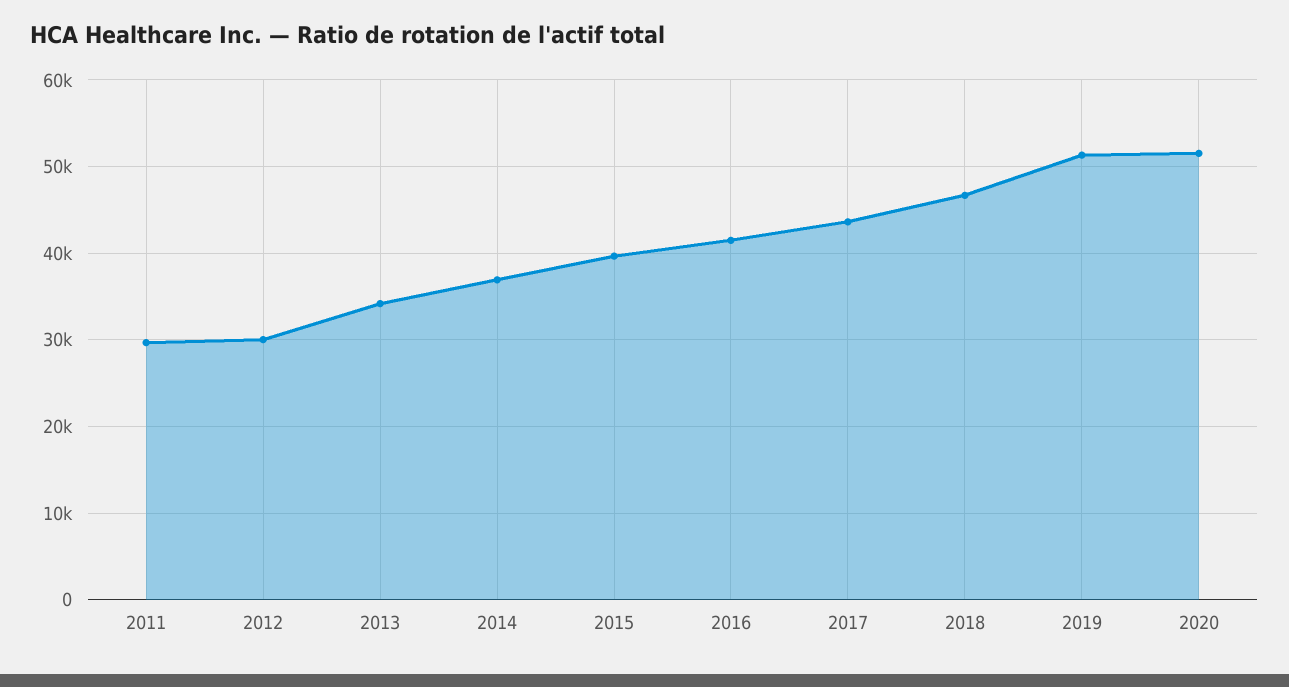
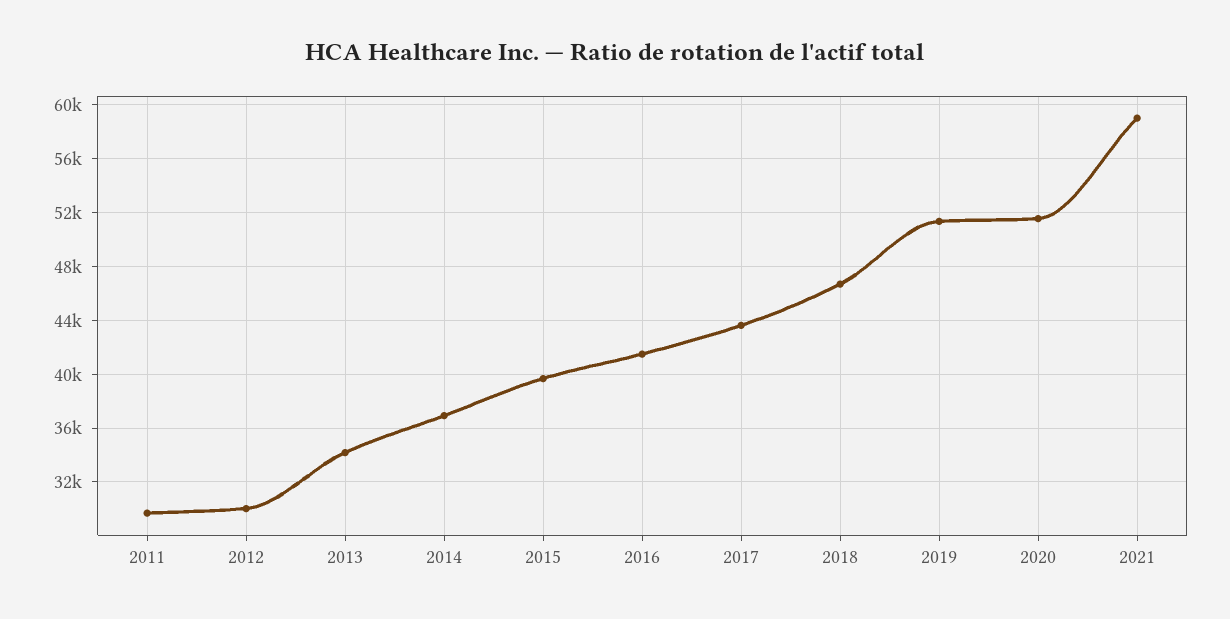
2021: none -> 59000

